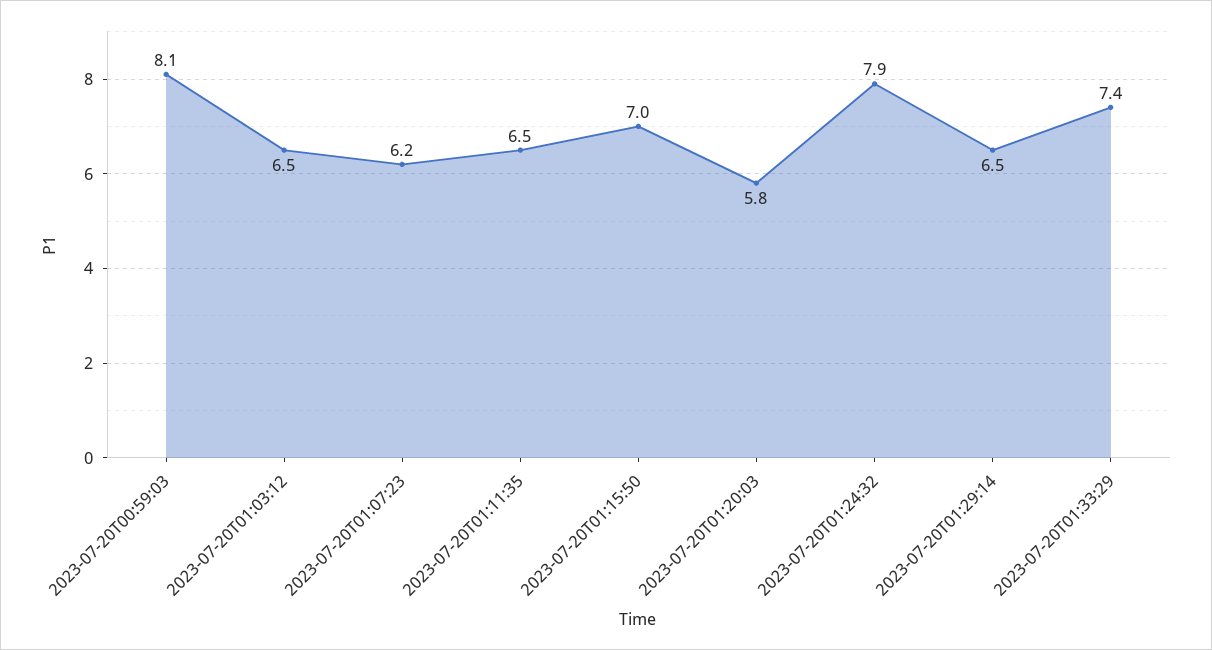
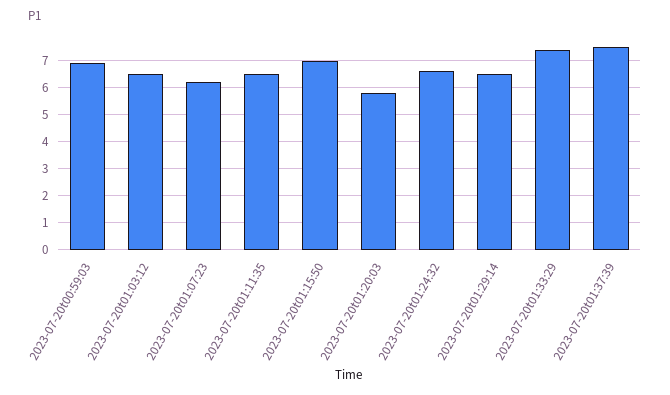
2023-07-20T00:59:03: 8.1 -> 7
2023-07-20T01:24:32: 7.9 -> 6.5
2023-07-20t01:37:39: none -> 7.5

